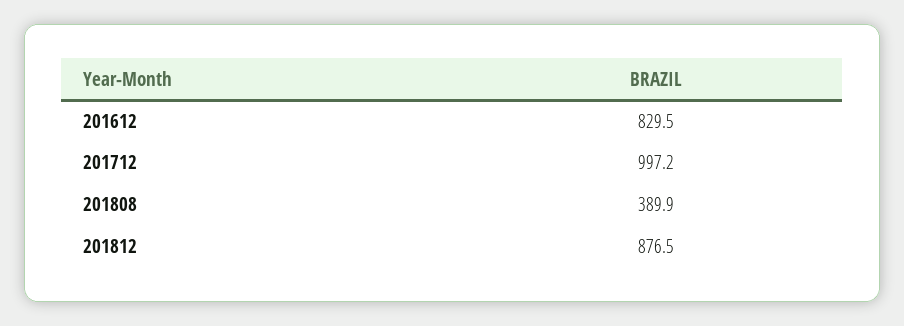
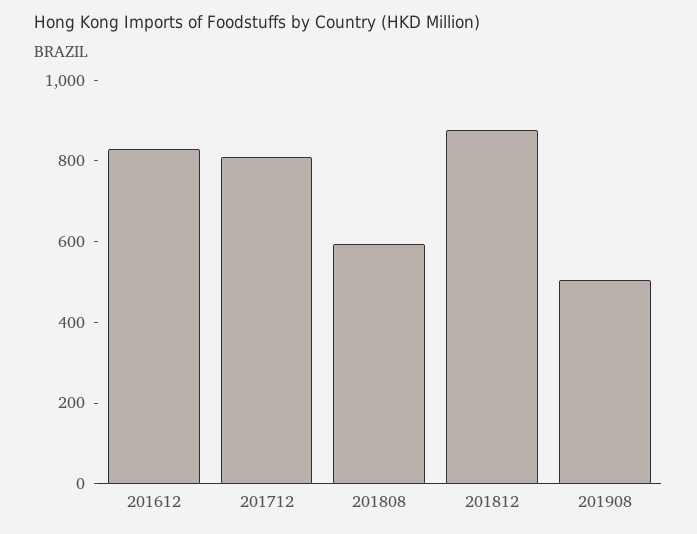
201712: 997.2 -> 800
201808: 389.9 -> 600
201908: none -> 500

